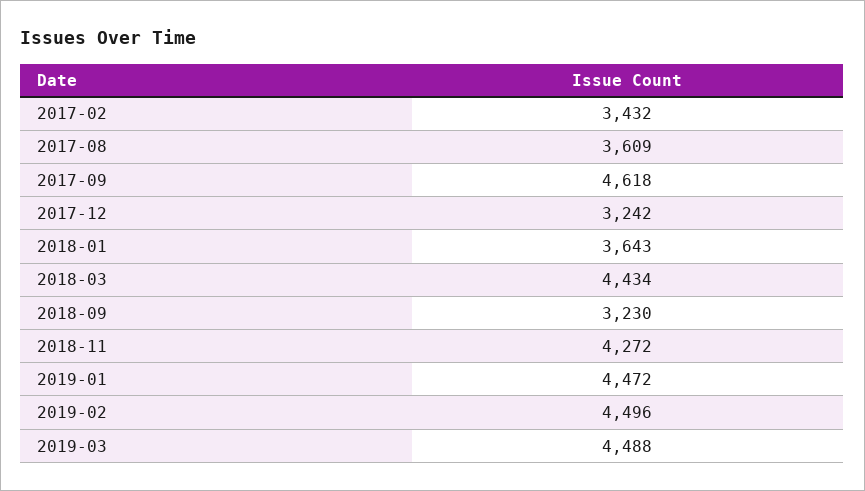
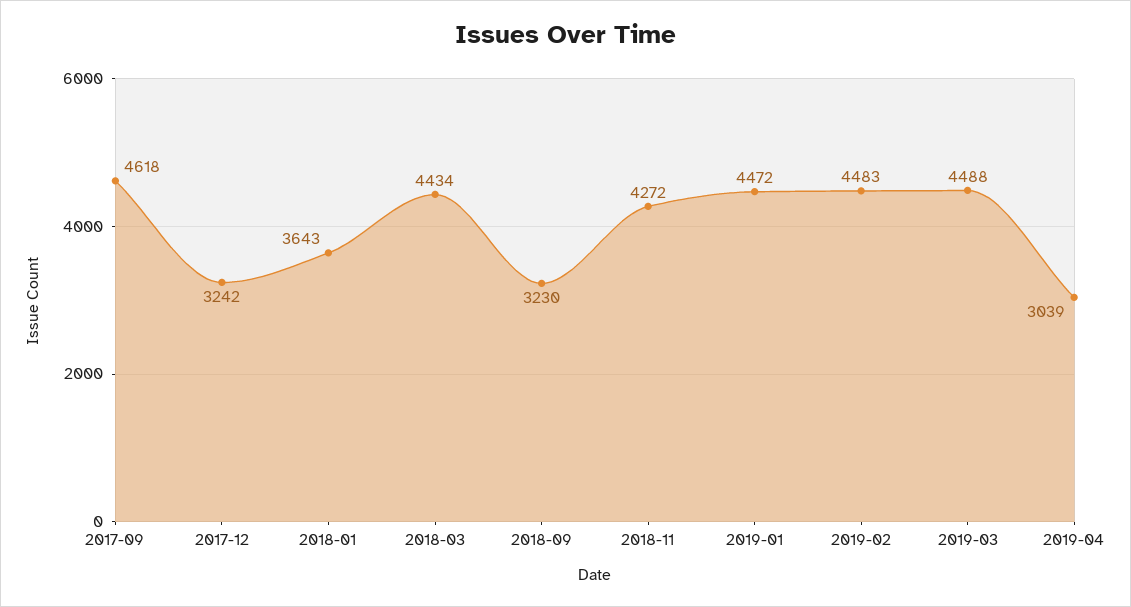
2017-02: 3432 -> none
2017-08: 3609 -> none
2019-02: 4496 -> 4483
2019-04: none -> 3039

